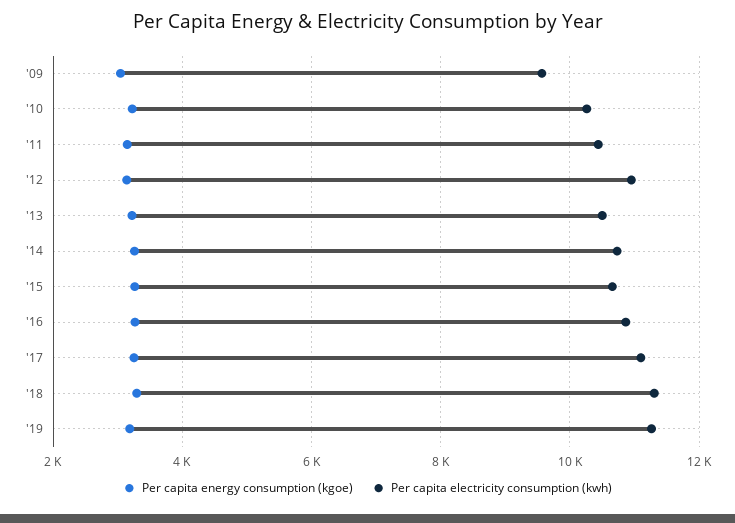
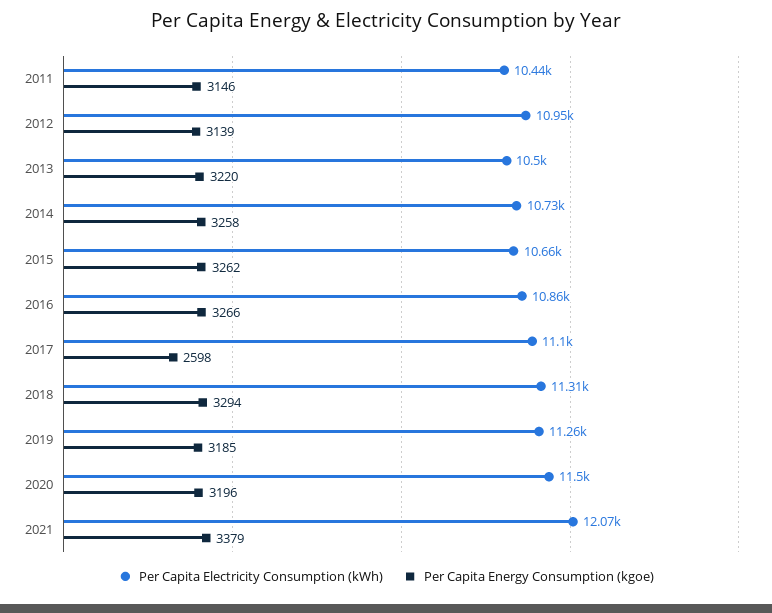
Per capita energy consumption (kgoe), '09: 3000 -> none
Per capita electricity consumption (kwh), '09: 9600 -> none
Per capita energy consumption (kgoe), '10: 3200 -> none
Per capita electricity consumption (kwh), '10: 10200 -> none
Per capita energy consumption (kgoe), '17: 3200 -> 2598
Per capita electricity consumption (kwh), 2020: none -> 11500
Per capita energy consumption (kgoe), 2020: none -> 3196
Per capita electricity consumption (kwh), 2021: none -> 12070
Per capita energy consumption (kgoe), 2021: none -> 3379

